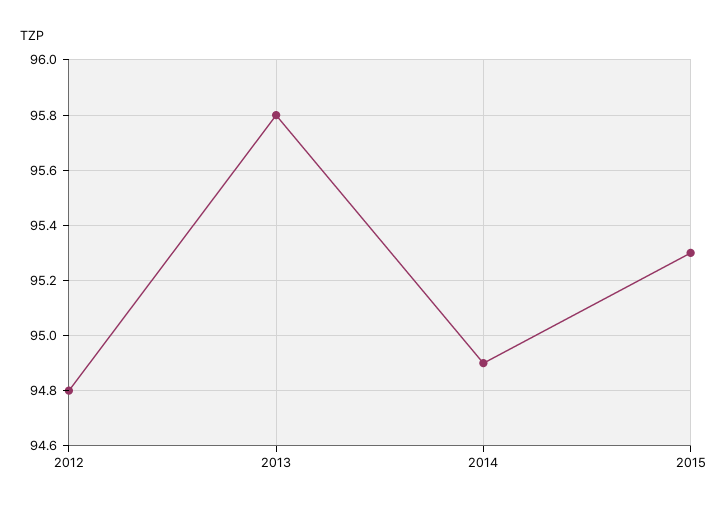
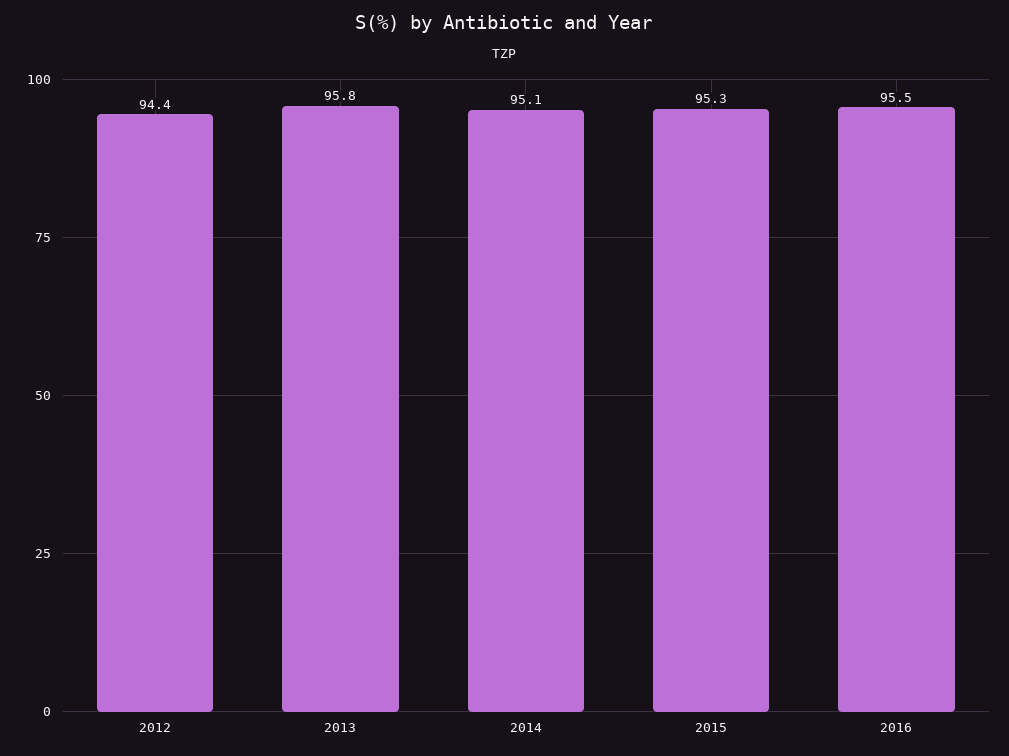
2012: 94.8 -> 94.4
2014: 94.9 -> 95.1
2016: none -> 95.5

